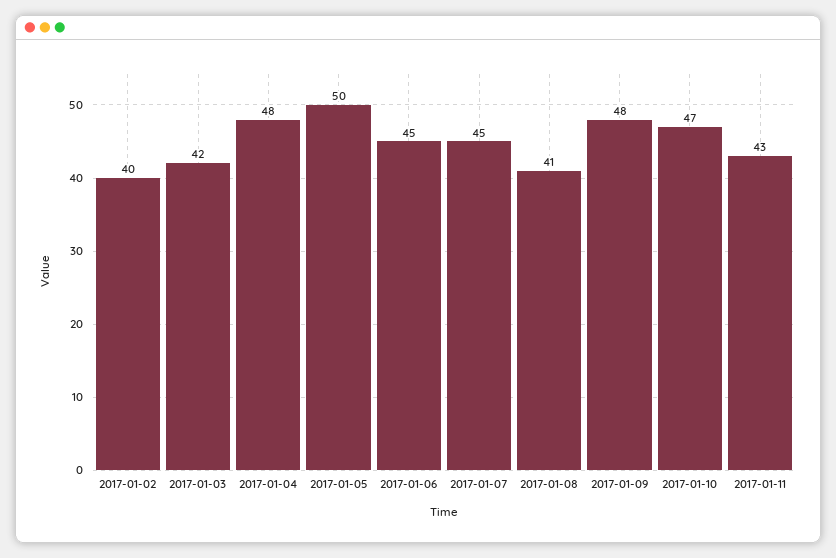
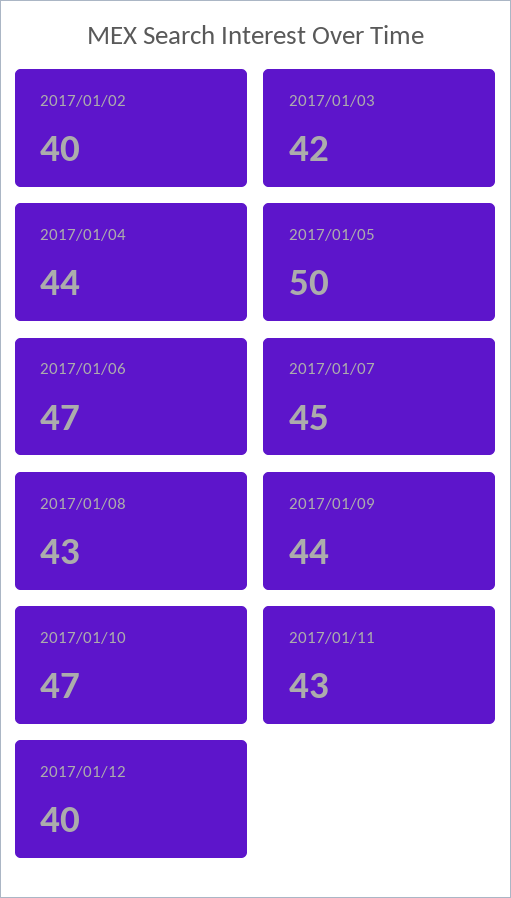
2017-01-04: 48 -> 44
2017-01-06: 45 -> 47
2017-01-08: 41 -> 43
2017-01-09: 48 -> 44
2017/01/12: none -> 40

